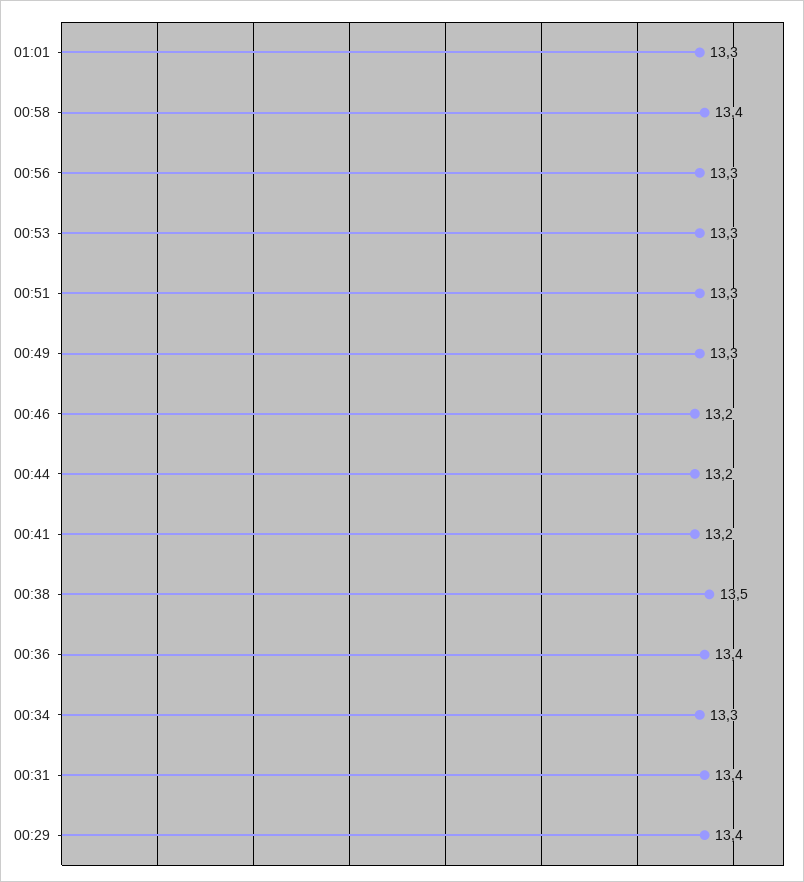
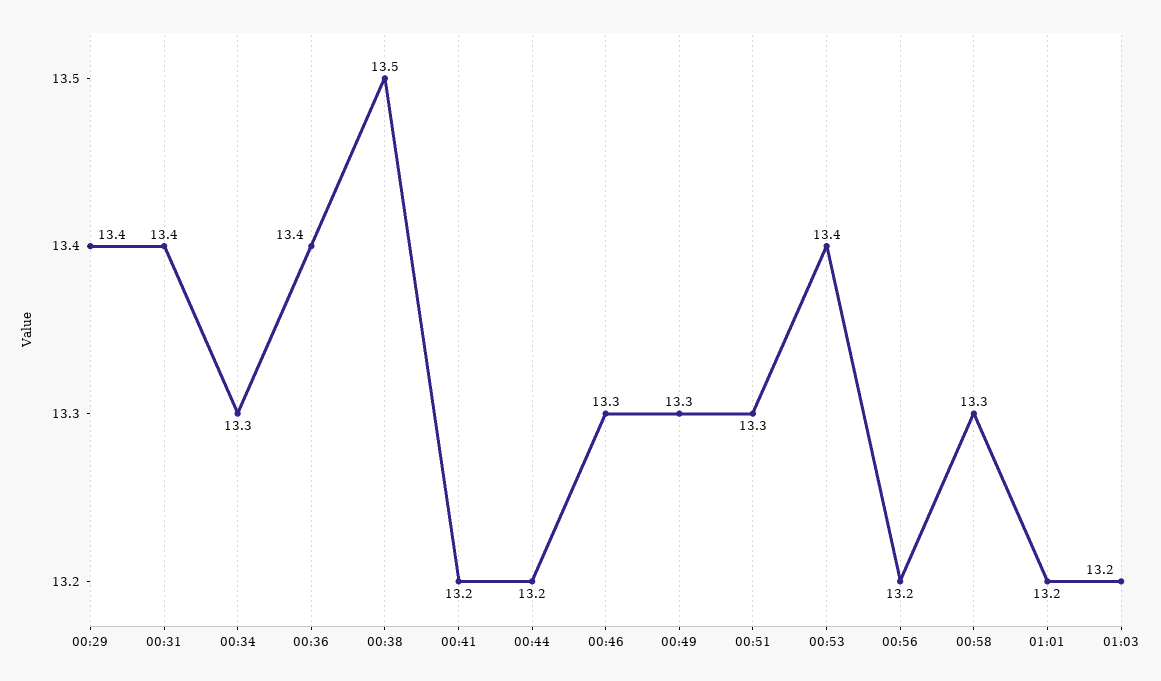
01:01: 13.3 -> 13.2
00:58: 13.4 -> 13.3
00:56: 13.3 -> 13.2
00:53: 13.3 -> 13.4
00:46: 13.2 -> 13.3
01:03: none -> 13.2

